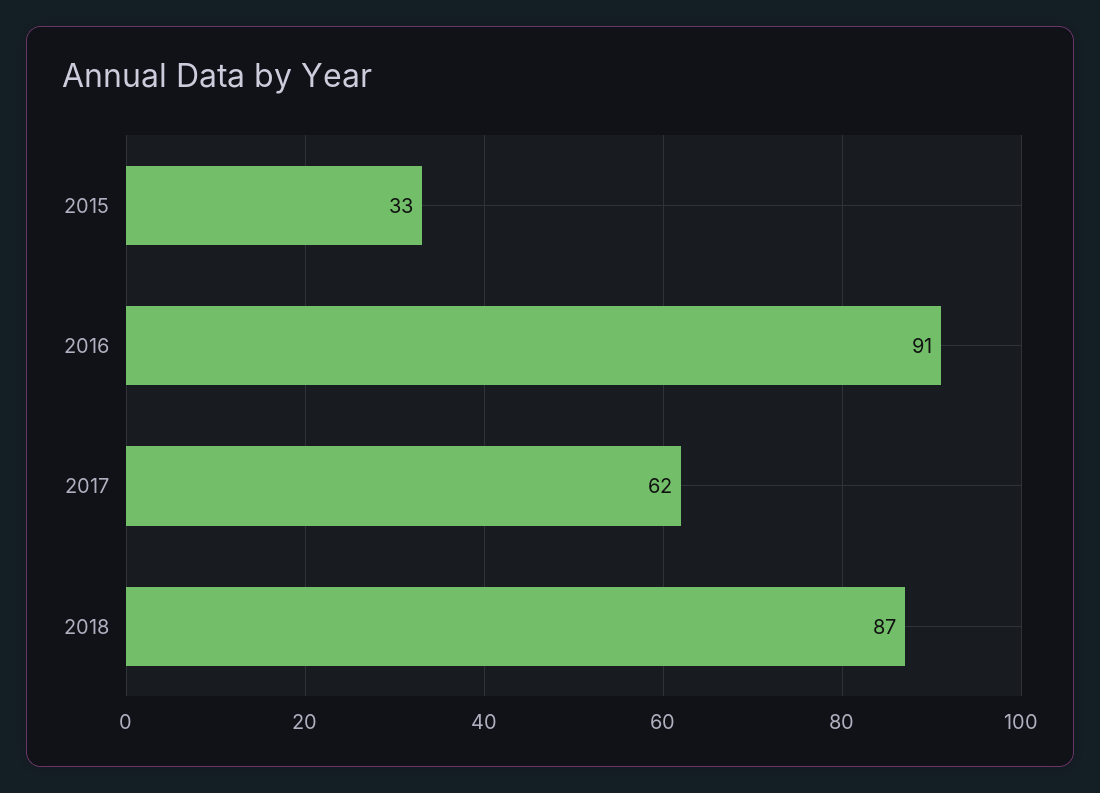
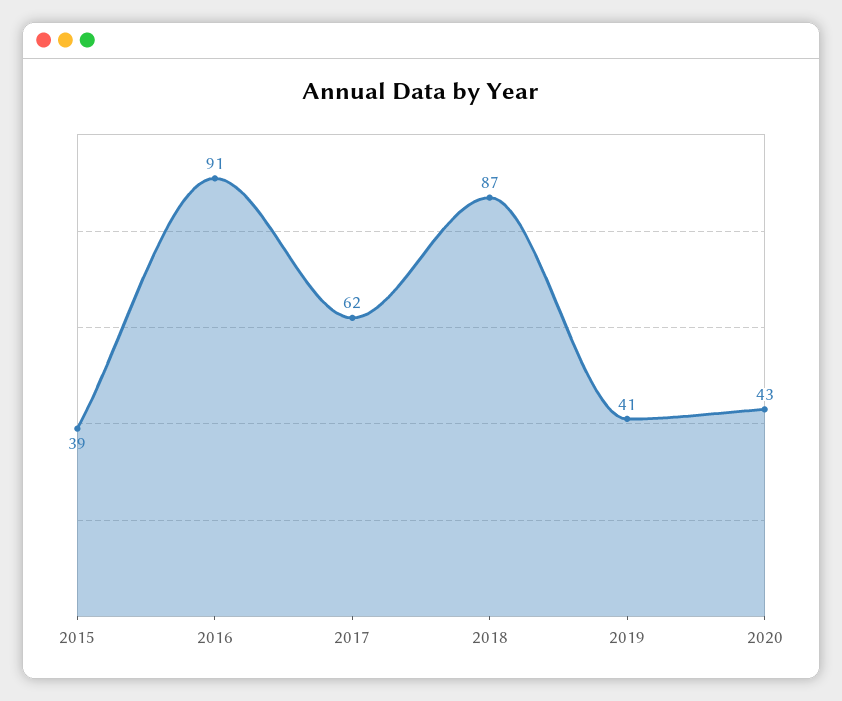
2015: 33 -> 39
2019: none -> 41
2020: none -> 43

